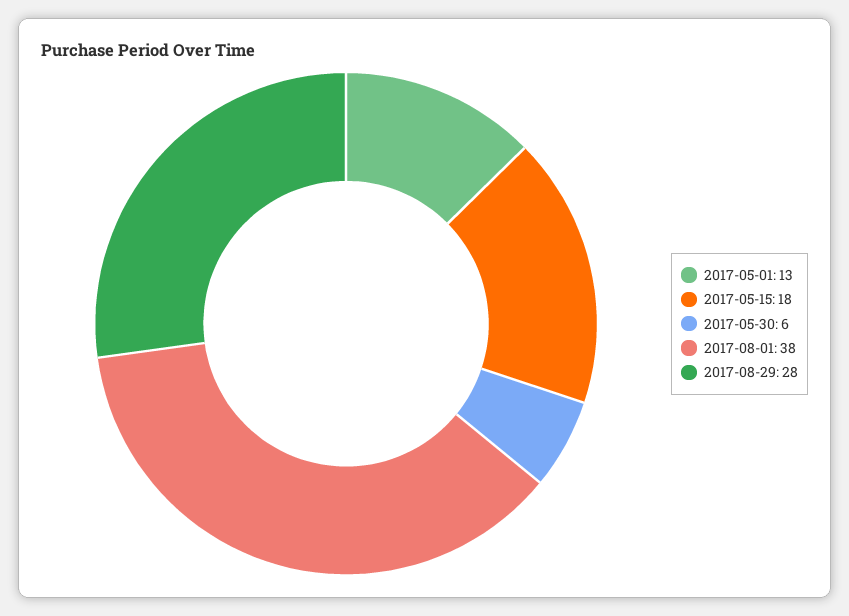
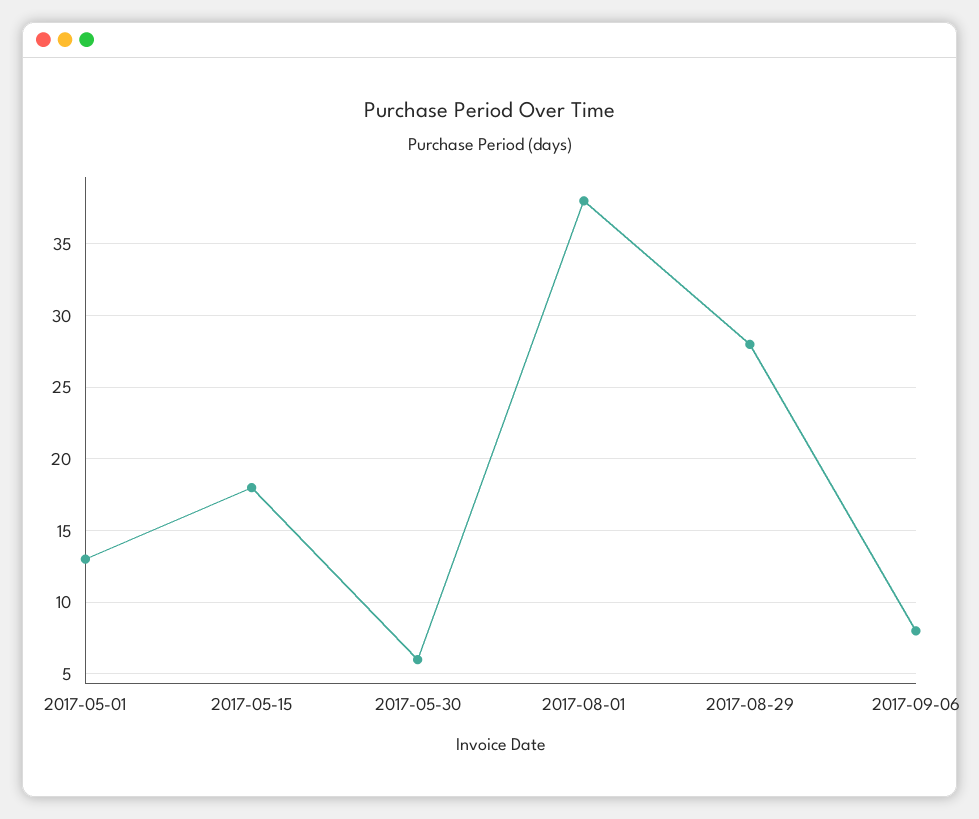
2017-09-06: none -> 8

